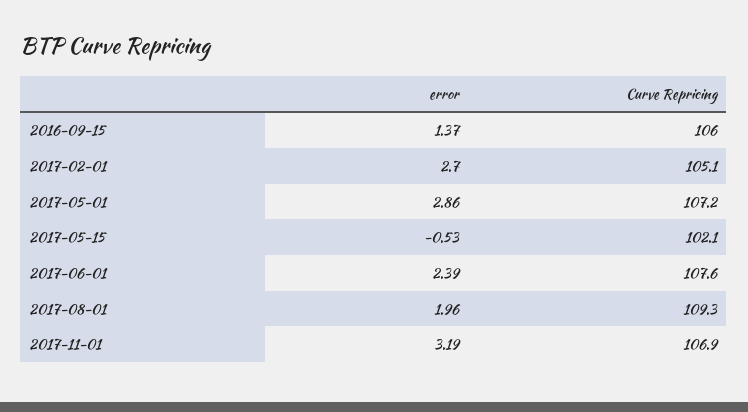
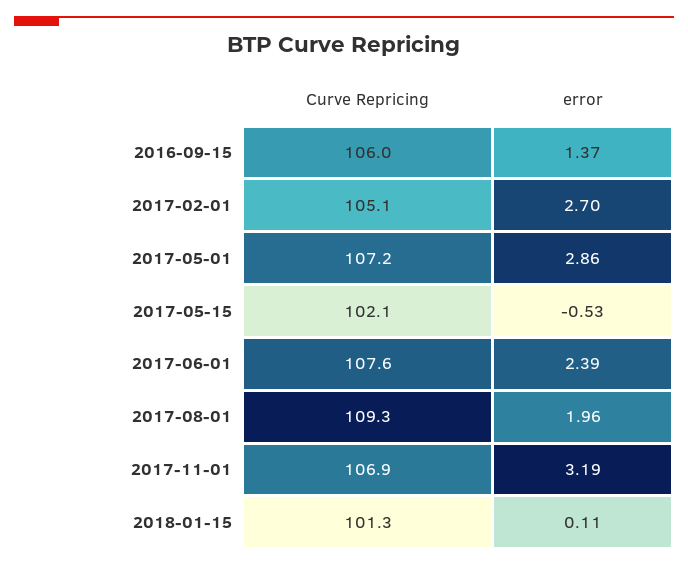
Curve Repricing, 2018-01-15: none -> 101.3
error, 2018-01-15: none -> 0.11

